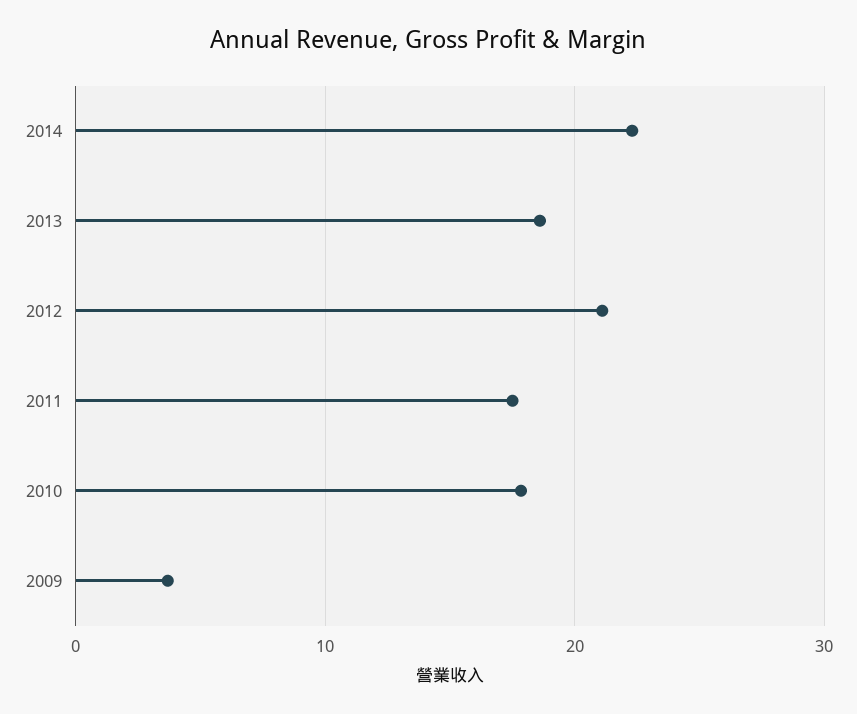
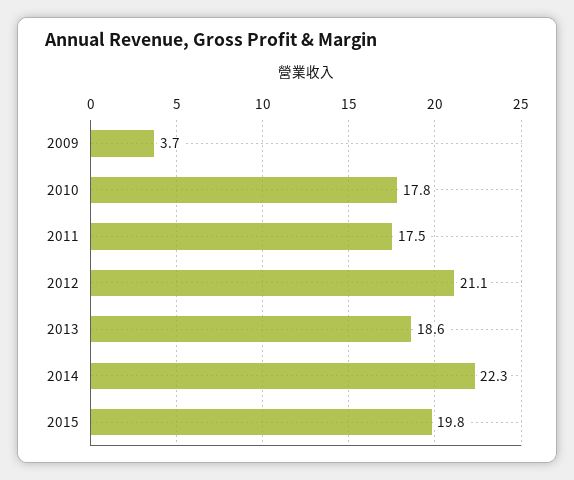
2015: none -> 19.8

